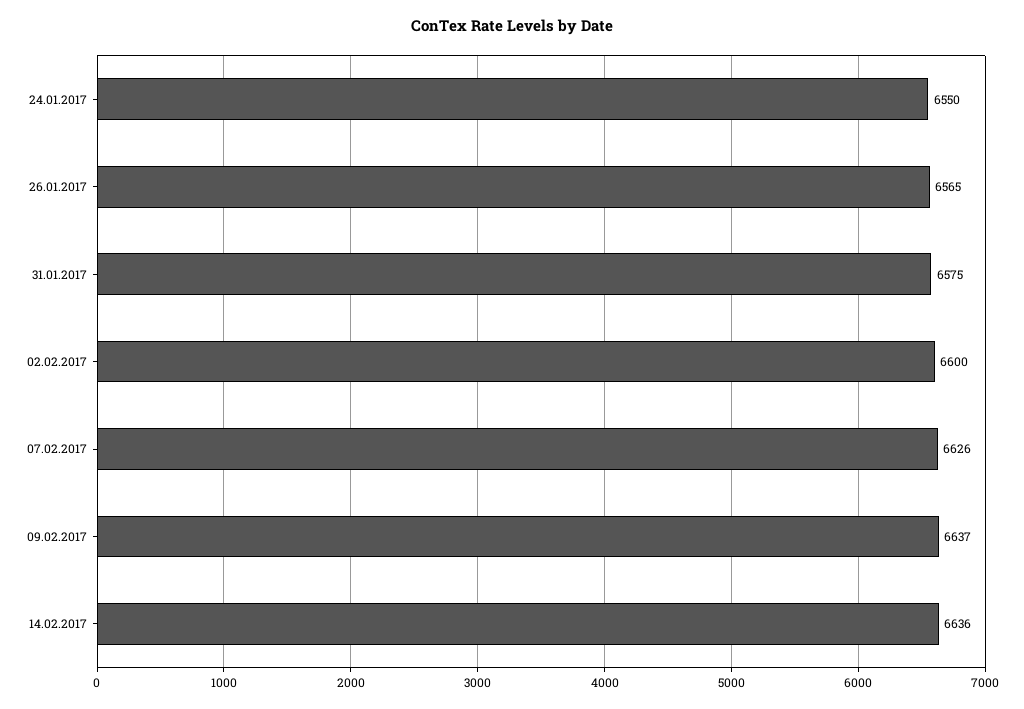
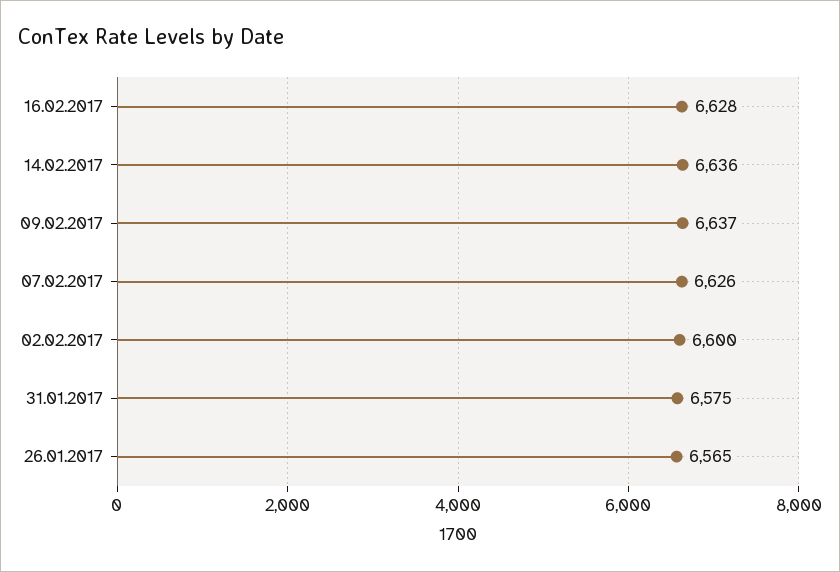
24.01.2017: 6550 -> none
16.02.2017: none -> 6628

